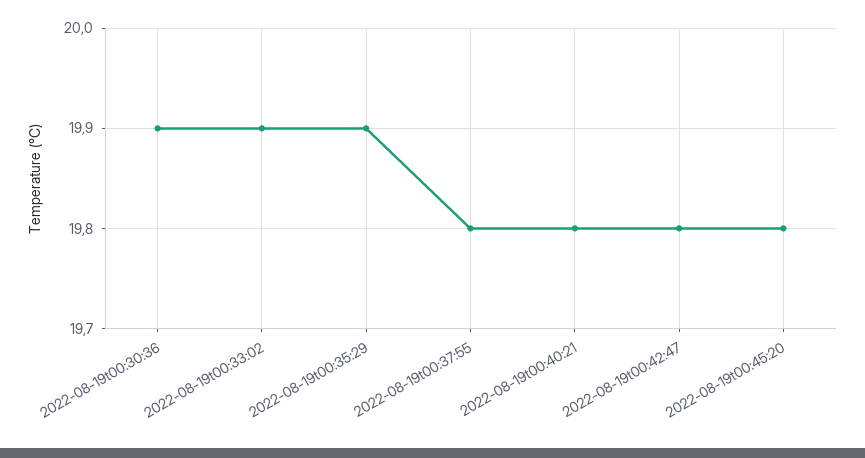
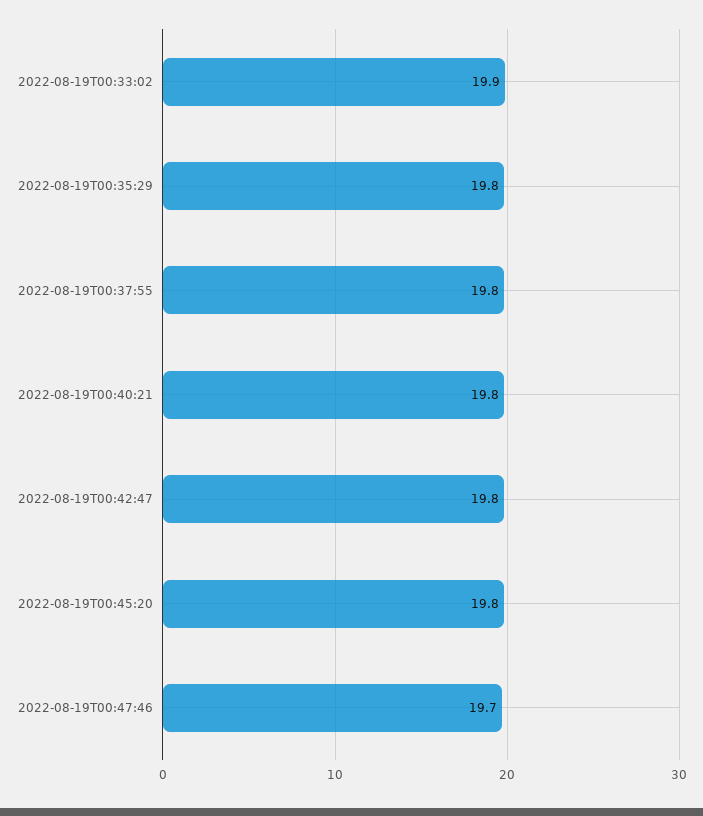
2022-08-19t00:30:36: 19.9 -> none
2022-08-19t00:35:29: 19.9 -> 19.8
2022-08-19T00:47:46: none -> 19.7

